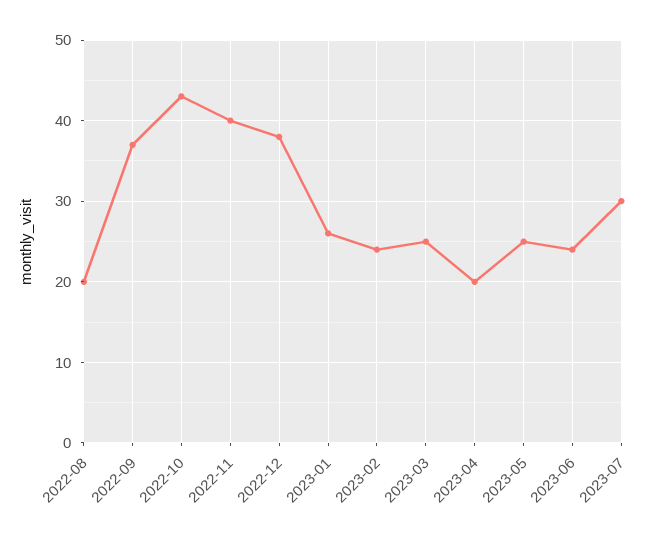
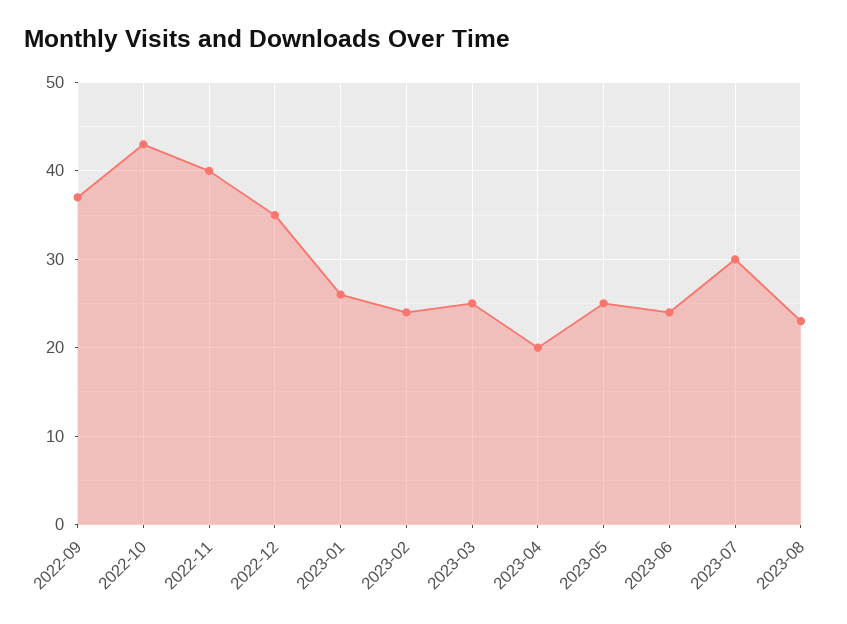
2022-08: 20 -> none
2022-12: 38 -> 35
2023-08: none -> 23

